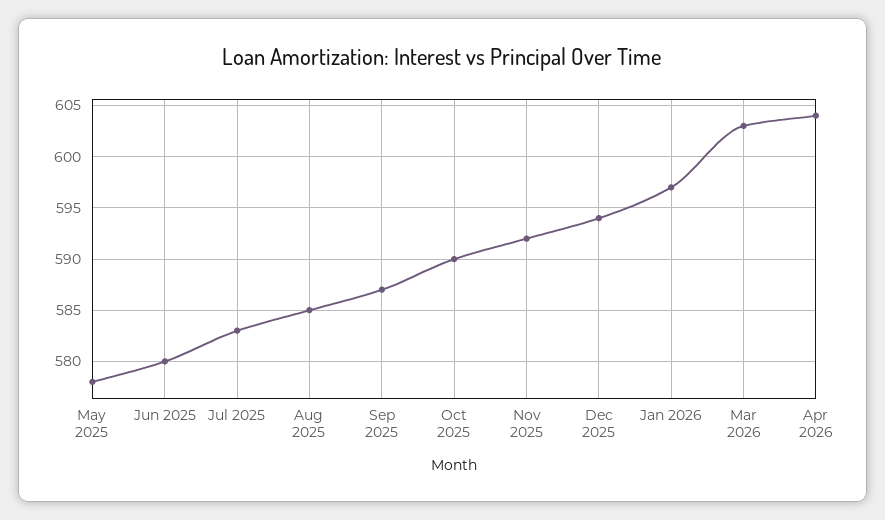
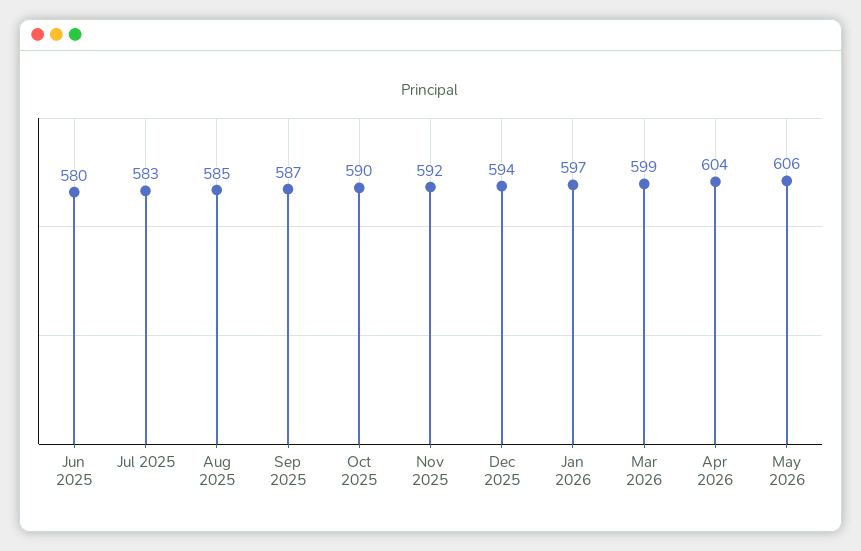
May 2025: 578 -> none
Mar 2026: 603 -> 599
May 2026: none -> 606

